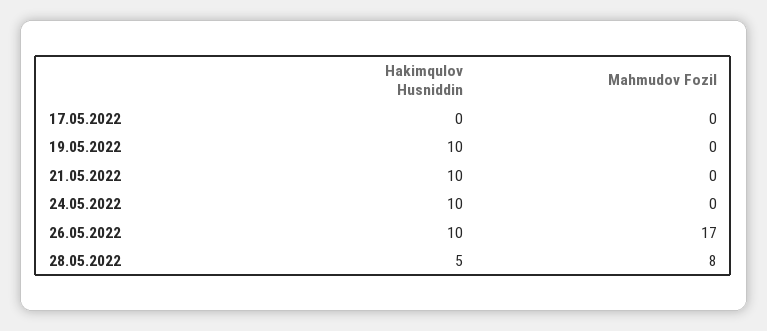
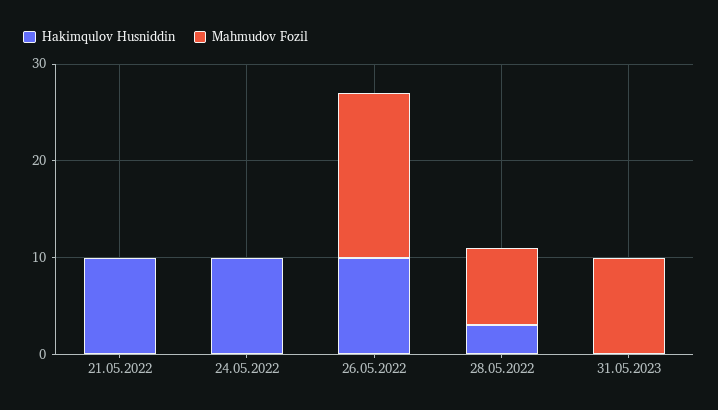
Hakimqulov Husniddin, 17.05.2022: 0 -> none
Mahmudov Fozil, 17.05.2022: 0 -> none
Hakimqulov Husniddin, 19.05.2022: 10 -> none
Mahmudov Fozil, 19.05.2022: 0 -> none
Hakimqulov Husniddin, 28.05.2022: 5 -> 3
Hakimqulov Husniddin, 31.05.2023: none -> 0
Mahmudov Fozil, 31.05.2023: none -> 10

